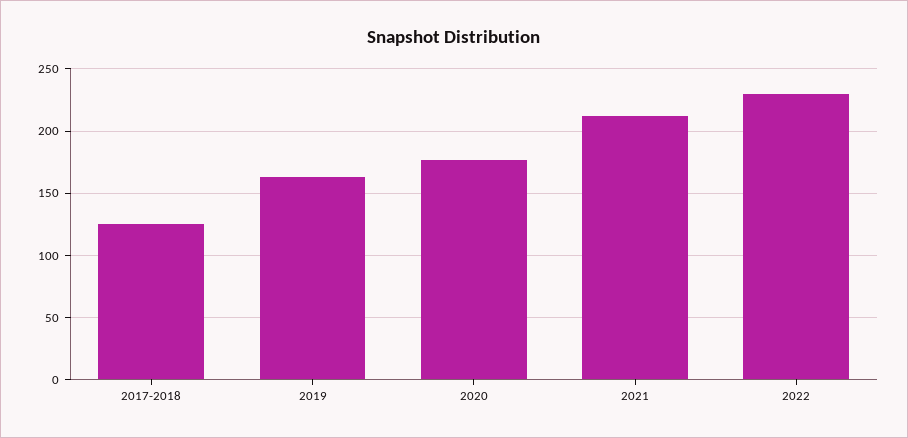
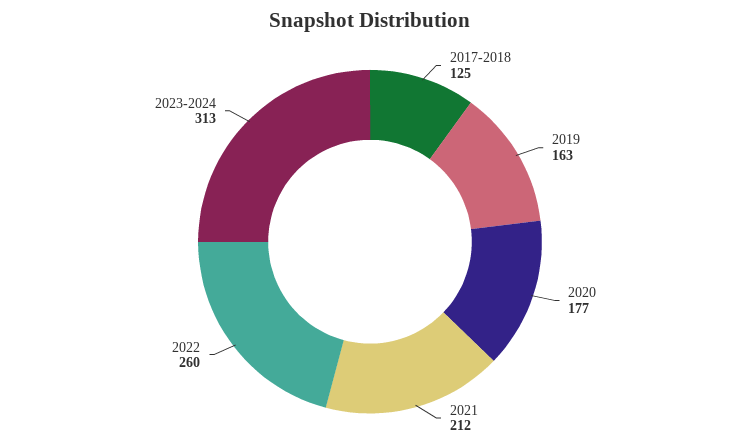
2022: 230 -> 260
2023-2024: none -> 313

